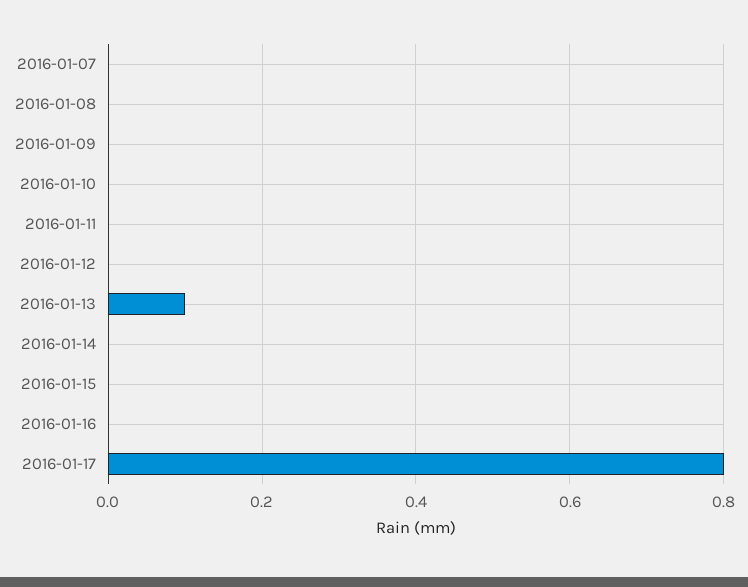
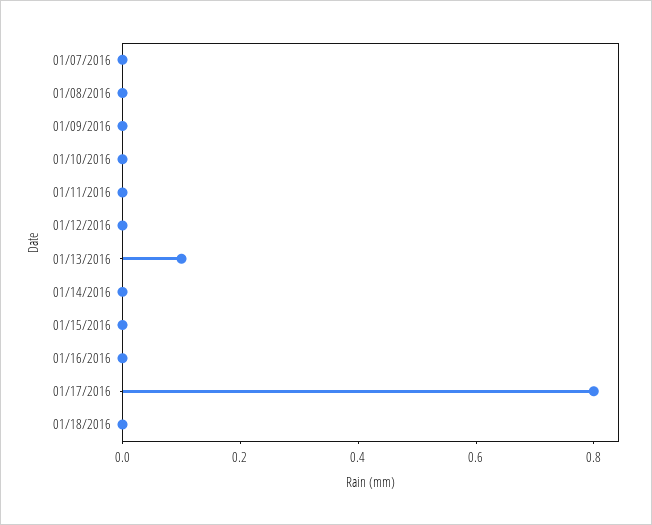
01/18/2016: none -> 0

